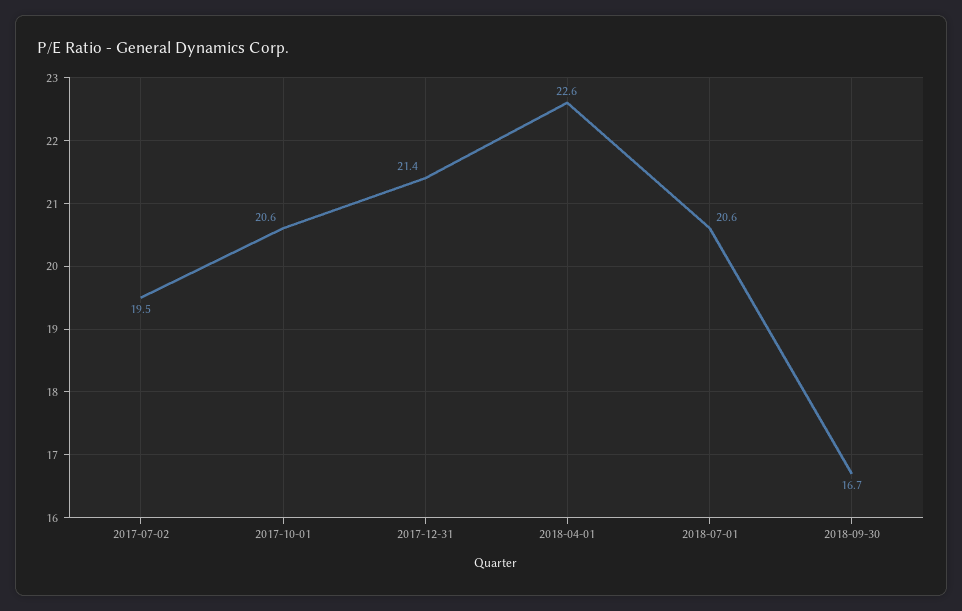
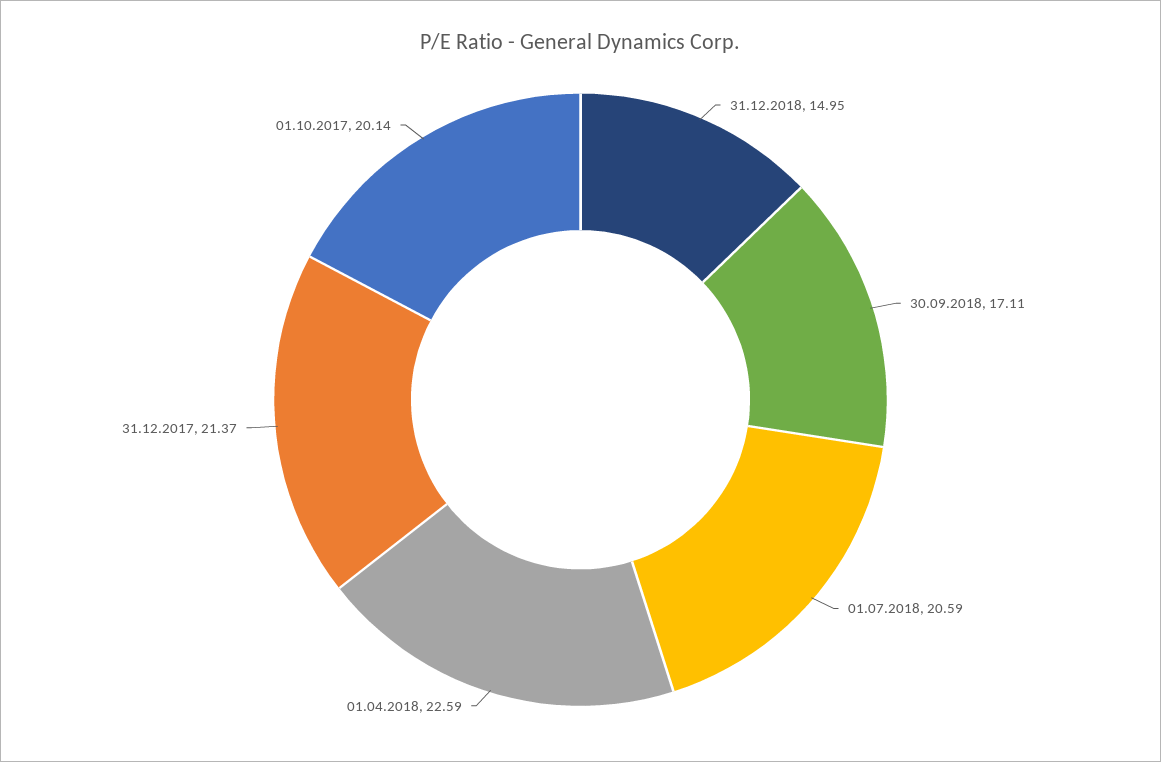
2017-07-02: 19.5 -> none
2017-10-01: 20.6 -> 20.14
2018-09-30: 16.7 -> 17.11
31.12.2018: none -> 14.95

